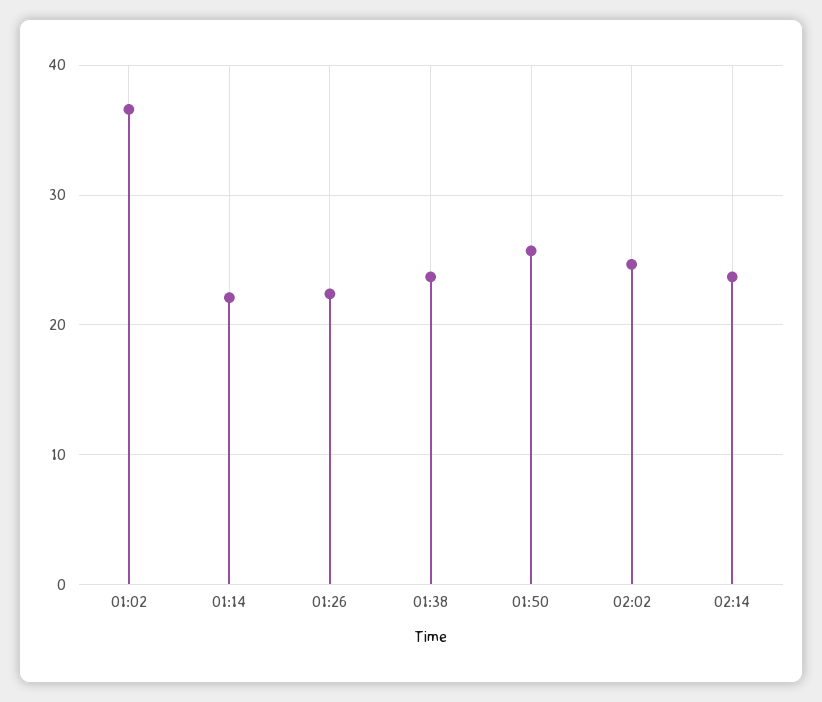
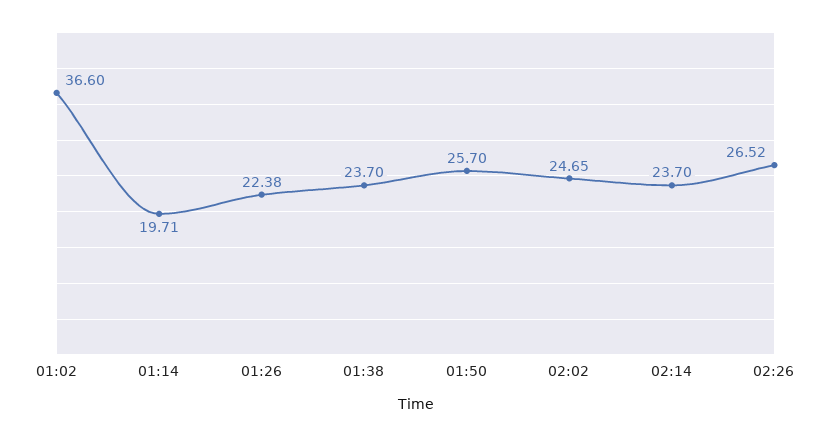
01:14: 22 -> 19.71
02:26: none -> 26.52

